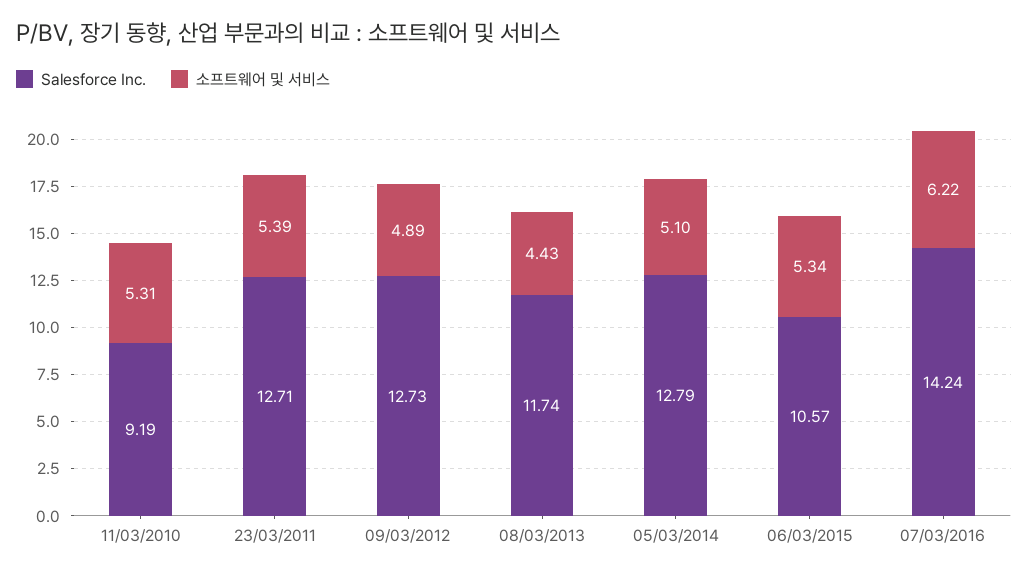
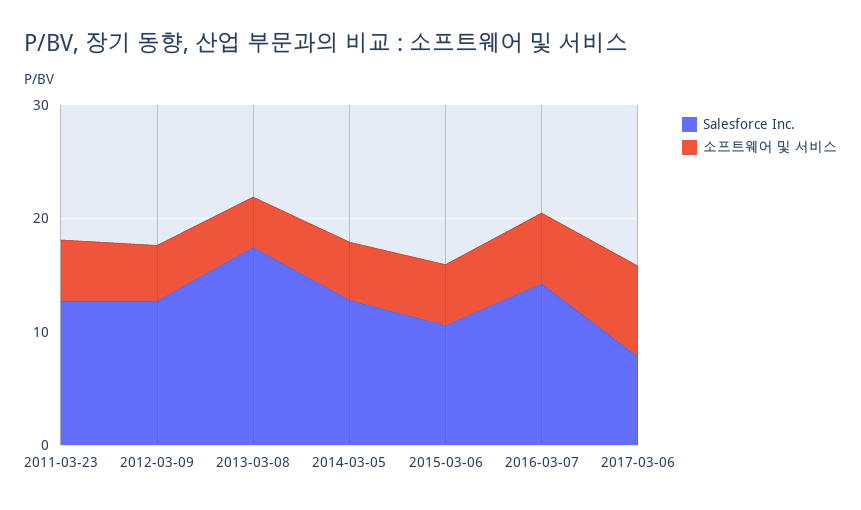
Salesforce Inc., 11/03/2010: 9.19 -> none
소프트웨어 및 서비스, 11/03/2010: 5.31 -> none
Salesforce Inc., 08/03/2013: 11.74 -> 18
Salesforce Inc., 2017-03-06: none -> 8
소프트웨어 및 서비스, 2017-03-06: none -> 8

